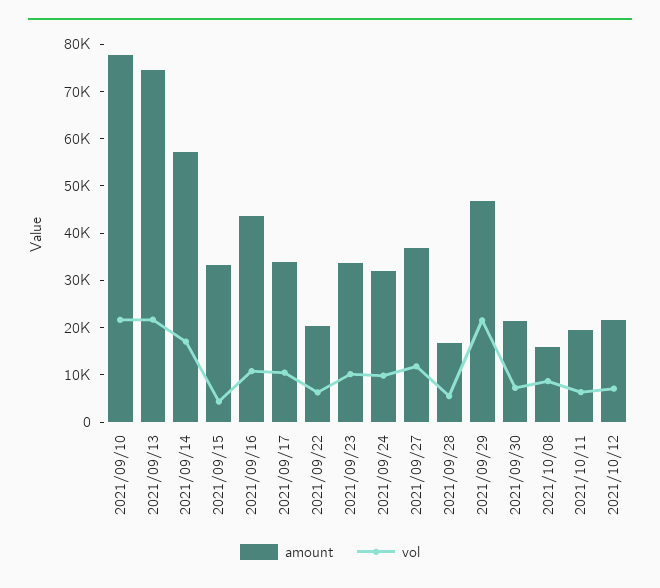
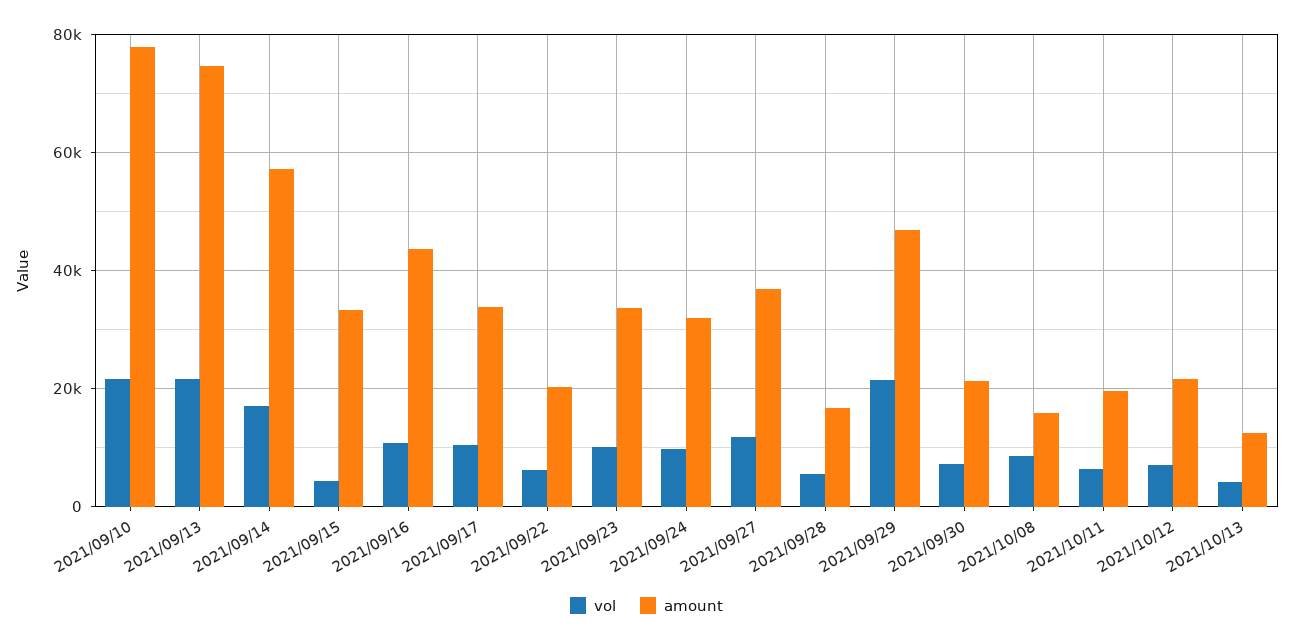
vol, 2021/10/13: none -> 4000
amount, 2021/10/13: none -> 12000

